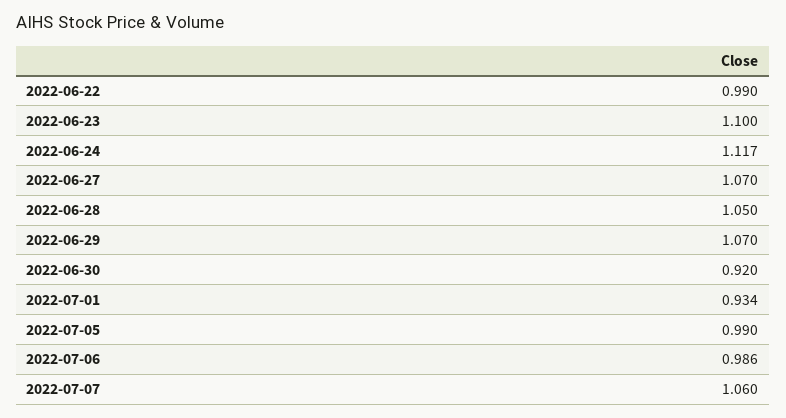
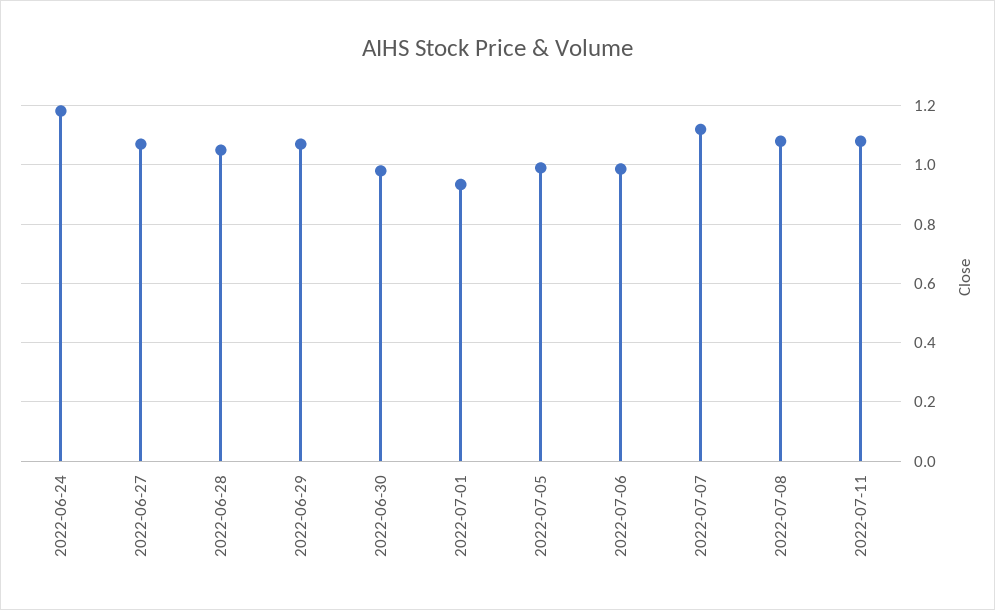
2022-06-22: 0.99 -> none
2022-06-23: 1.1 -> none
2022-06-24: 1.117 -> 1.175
2022-06-30: 0.92 -> 0.975
2022-07-07: 1.06 -> 1.125
2022-07-08: none -> 1.075
2022-07-11: none -> 1.075

